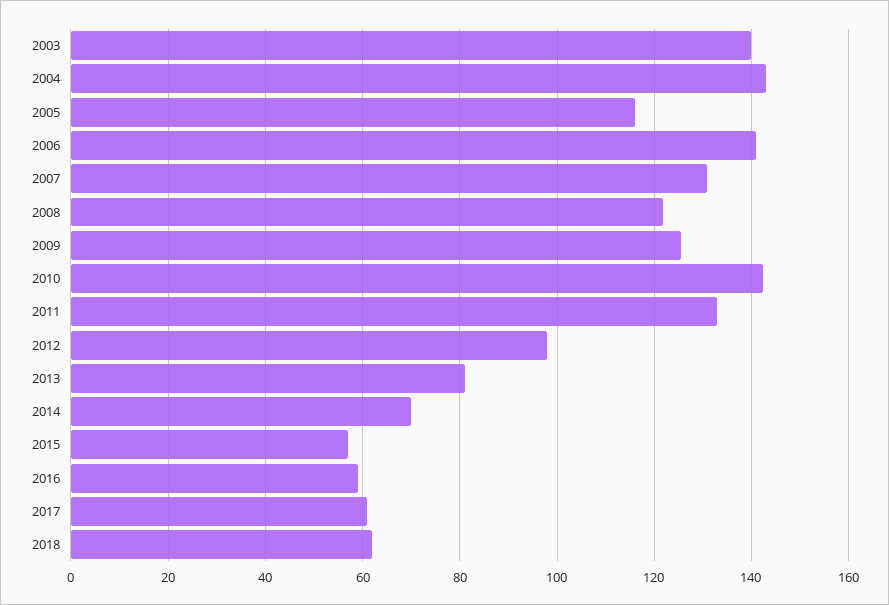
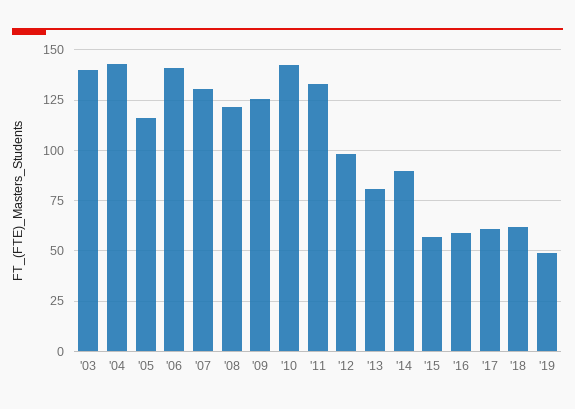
2014: 70 -> 90
'19: none -> 50

